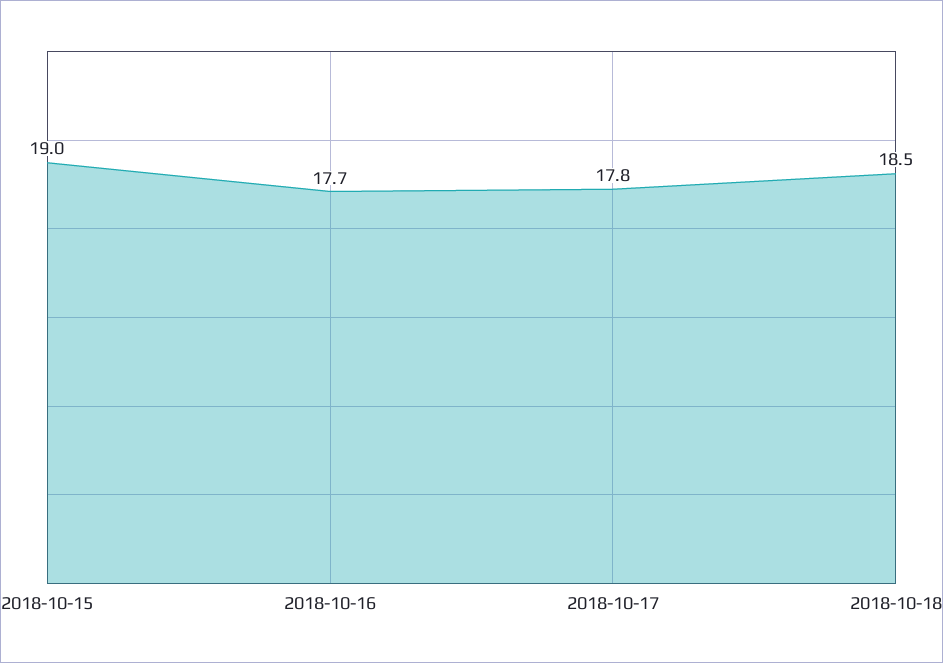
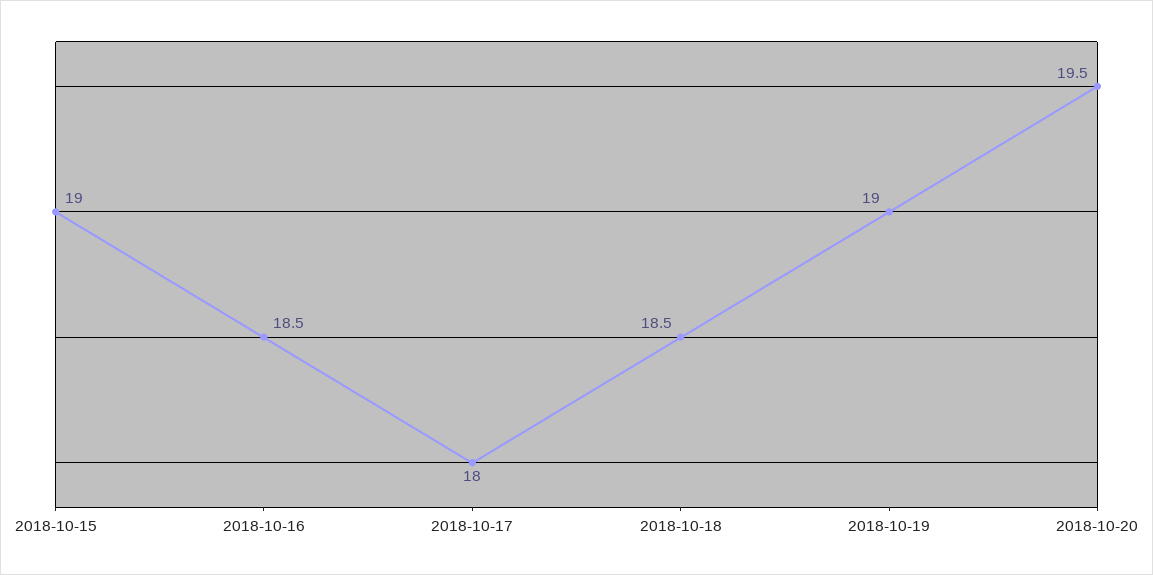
2018-10-16: 17.7 -> 18.5
2018-10-17: 17.8 -> 18
2018-10-19: none -> 19
2018-10-20: none -> 19.5

